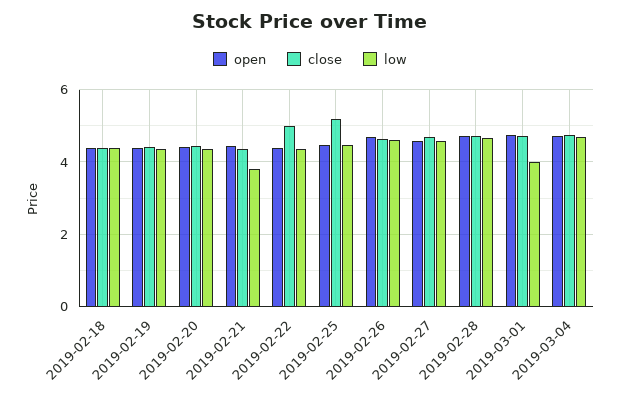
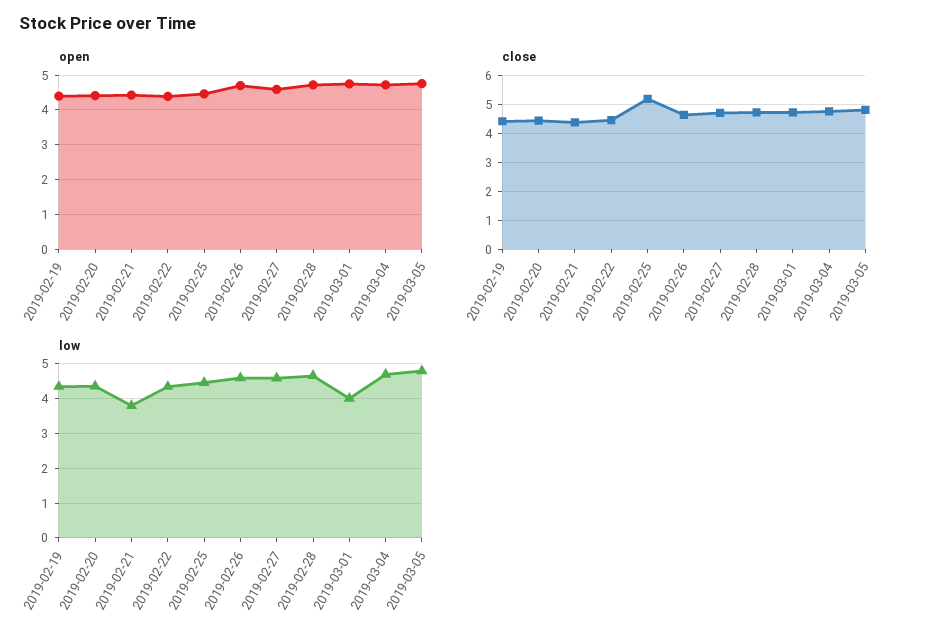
open, 2019-02-18: 4.4 -> none
close, 2019-02-18: 4.4 -> none
low, 2019-02-18: 4.4 -> none
close, 2019-02-22: 5 -> 4.5
open, 2019-03-05: none -> 4.8
close, 2019-03-05: none -> 4.75
low, 2019-03-05: none -> 4.8

